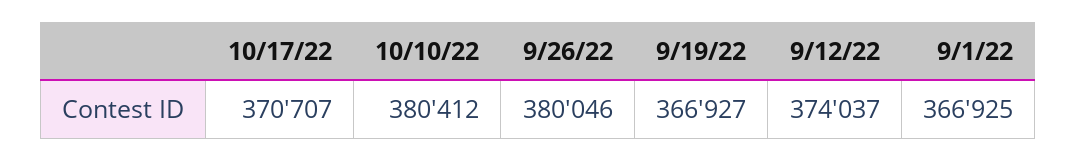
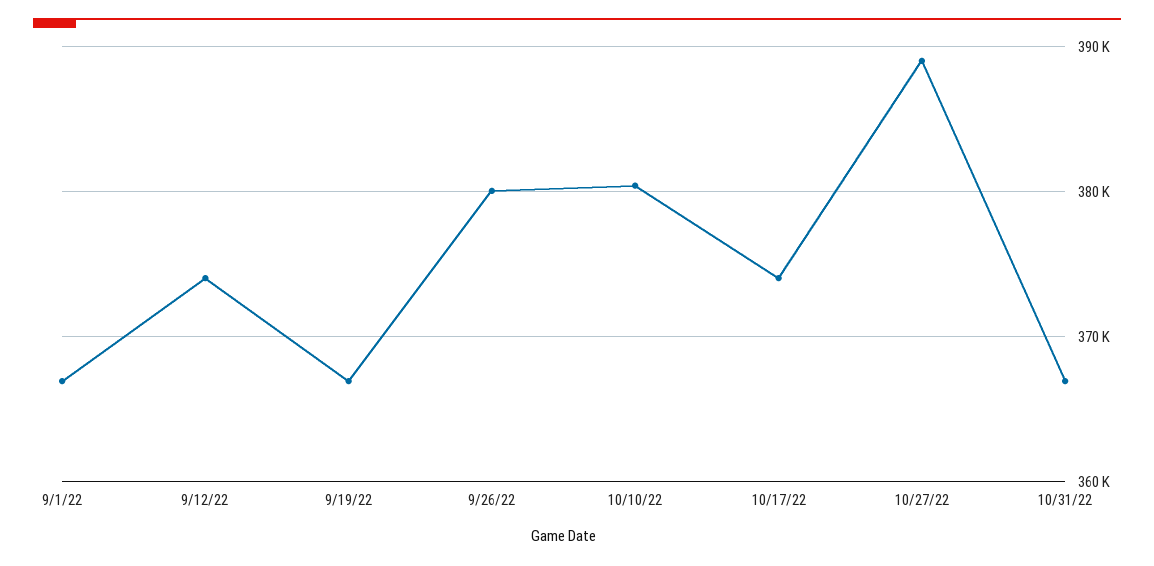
10/17/22: 370707 -> 374000
10/27/22: none -> 389000
10/31/22: none -> 367000

